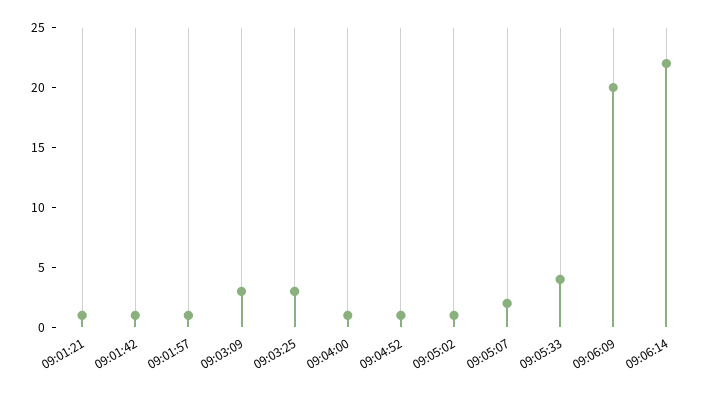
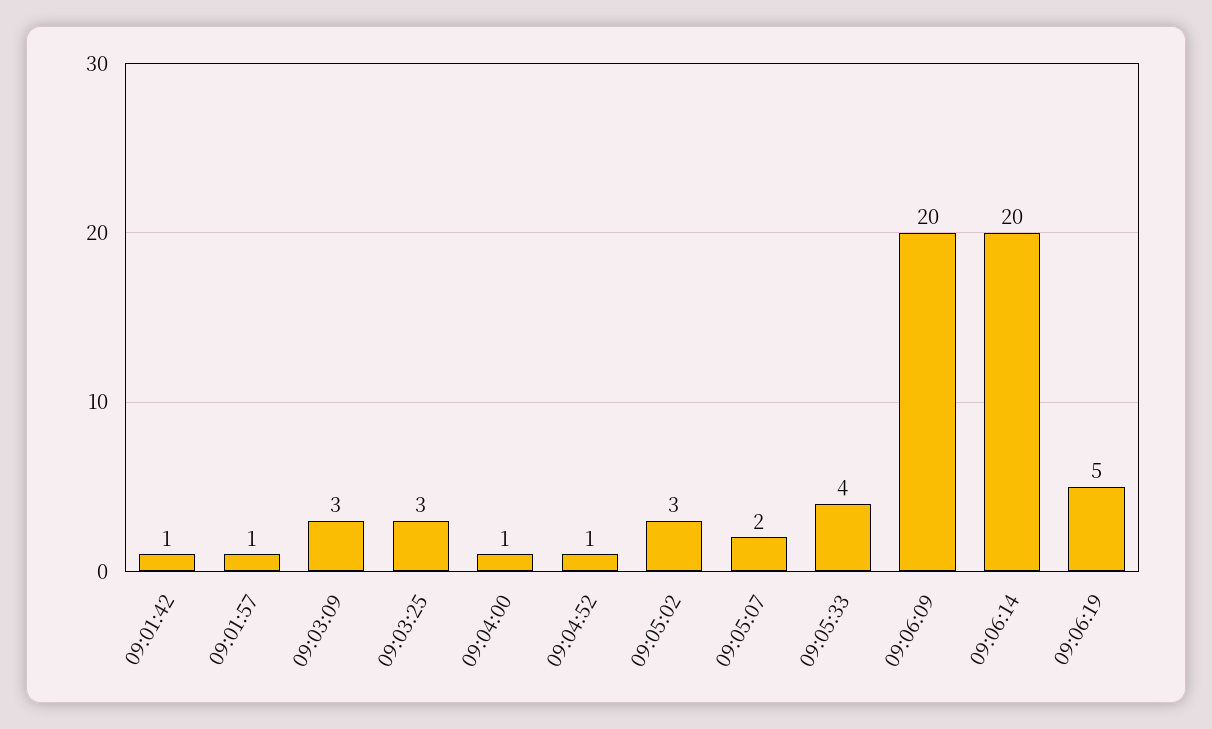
09:01:21: 1 -> none
09:05:02: 1 -> 3
09:06:14: 22 -> 20
09:06:19: none -> 5

